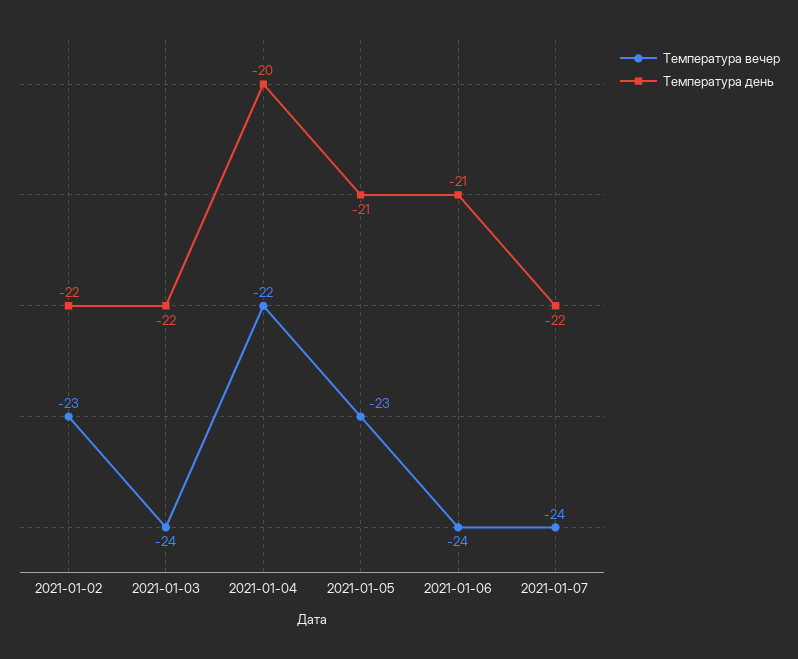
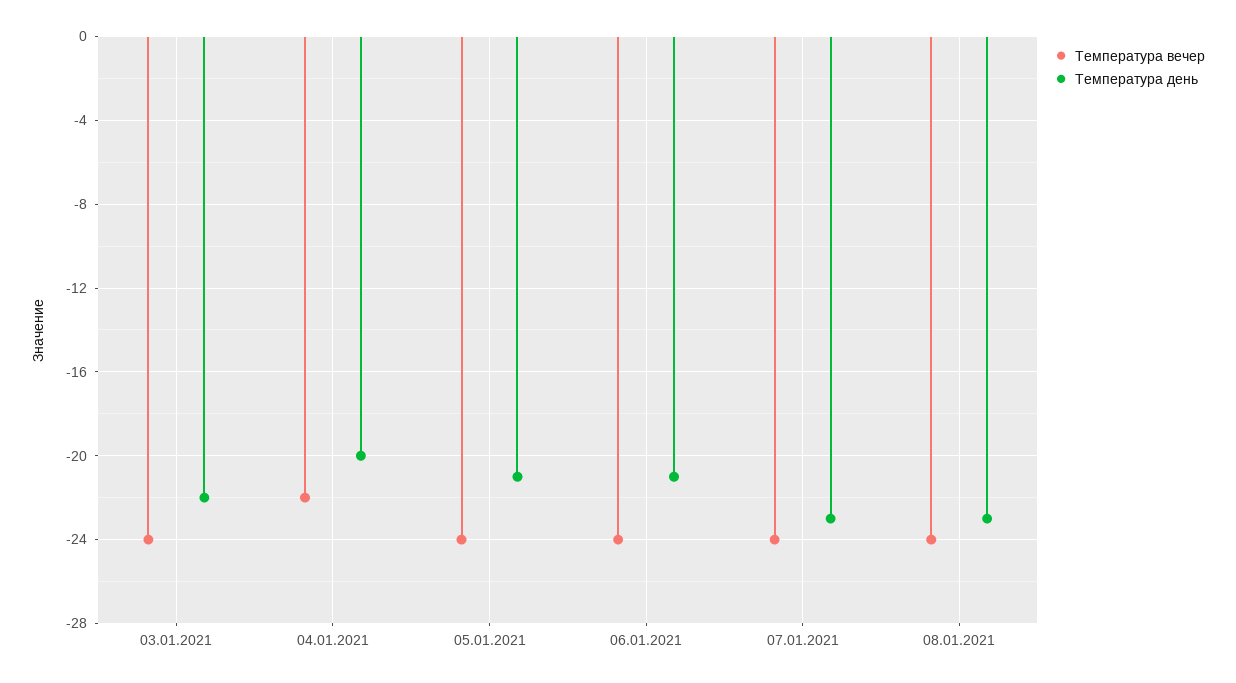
Температура вечер, 2021-01-02: -23 -> none
Температура день, 2021-01-02: -22 -> none
Температура вечер, 2021-01-05: -23 -> -24
Температура день, 2021-01-07: -22 -> -23
Температура вечер, 08.01.2021: none -> -24
Температура день, 08.01.2021: none -> -23

